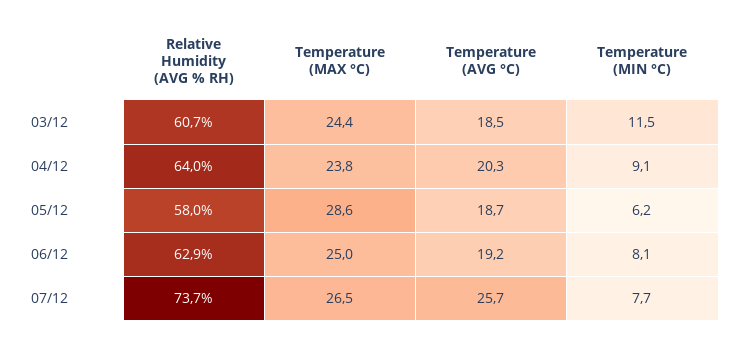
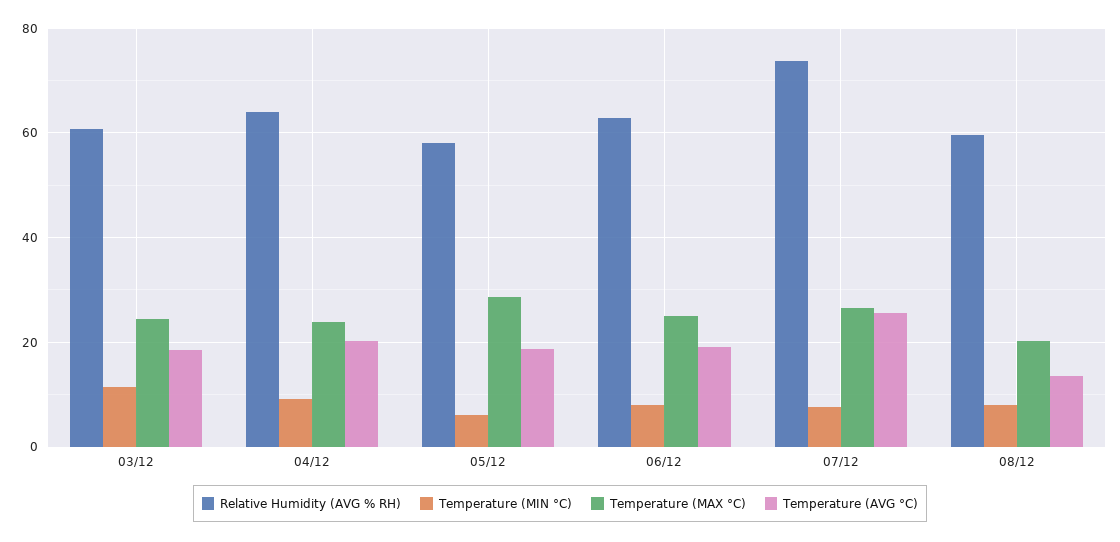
Relative Humidity (AVG % RH), 08/12: none -> 60
Temperature (MIN °C), 08/12: none -> 8
Temperature (MAX °C), 08/12: none -> 20
Temperature (AVG °C), 08/12: none -> 14

